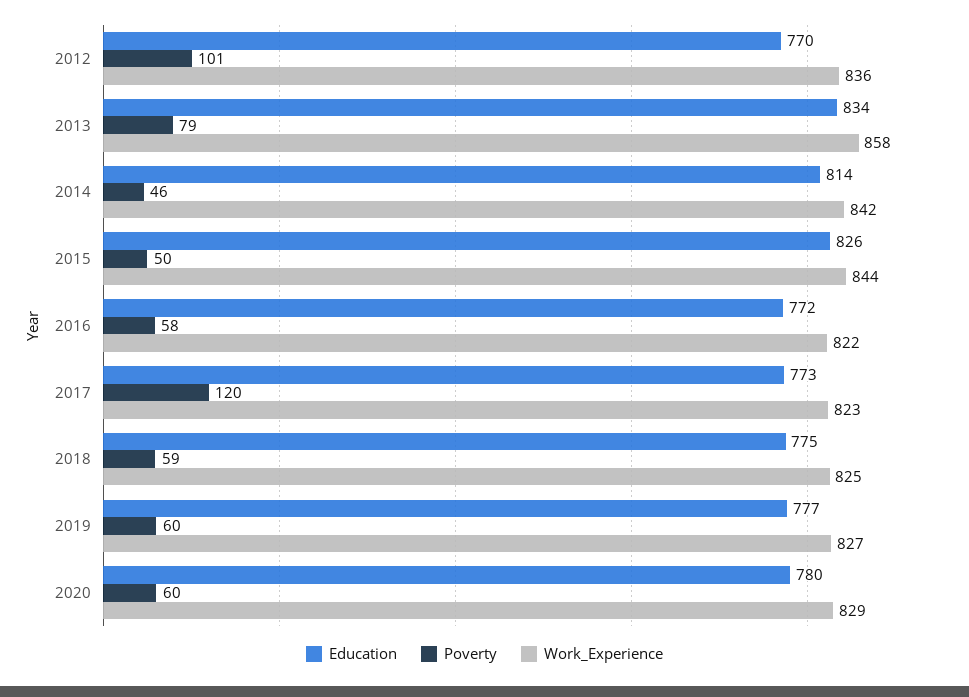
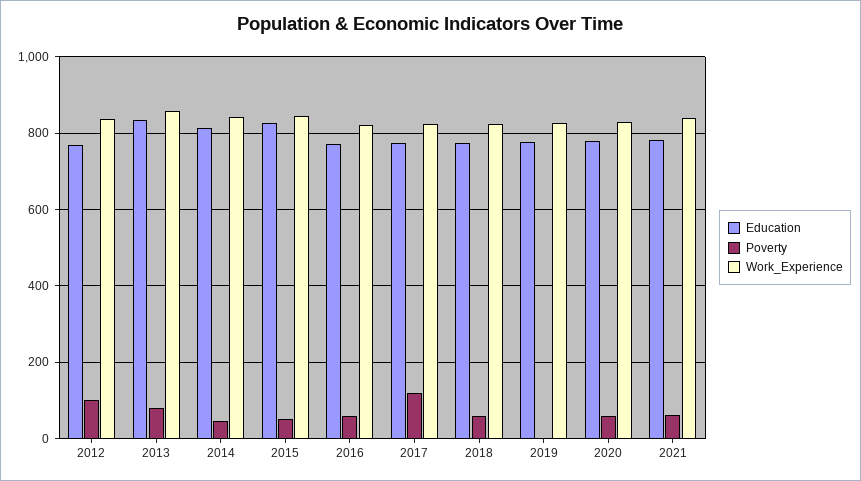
Poverty, 2019: 60 -> 0
Education, 2021: none -> 780
Poverty, 2021: none -> 60
Work_Experience, 2021: none -> 840

